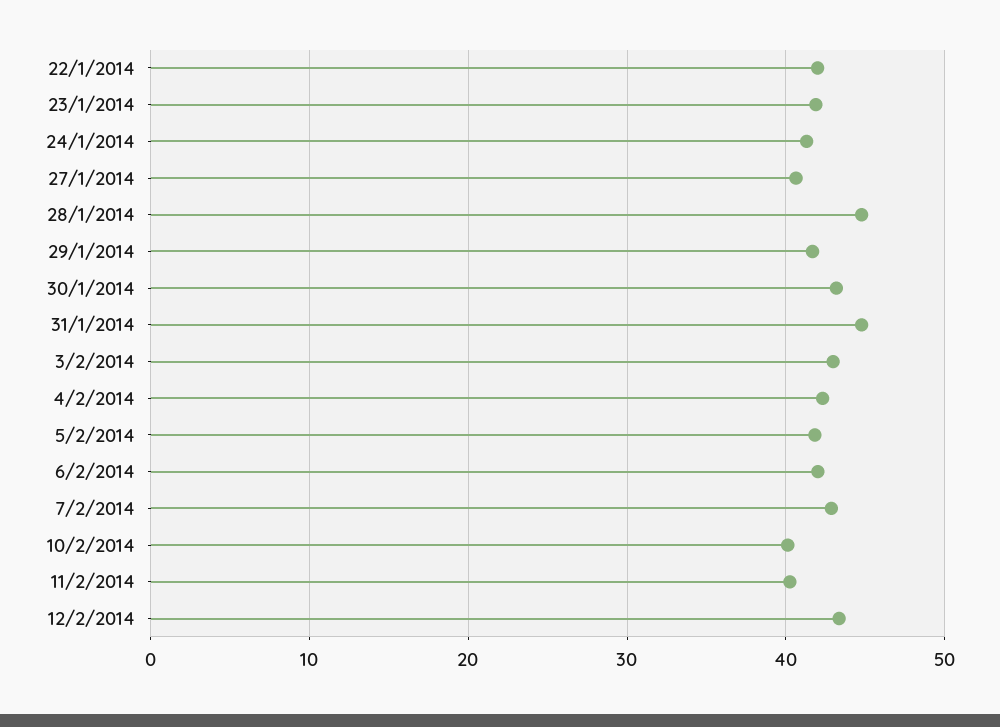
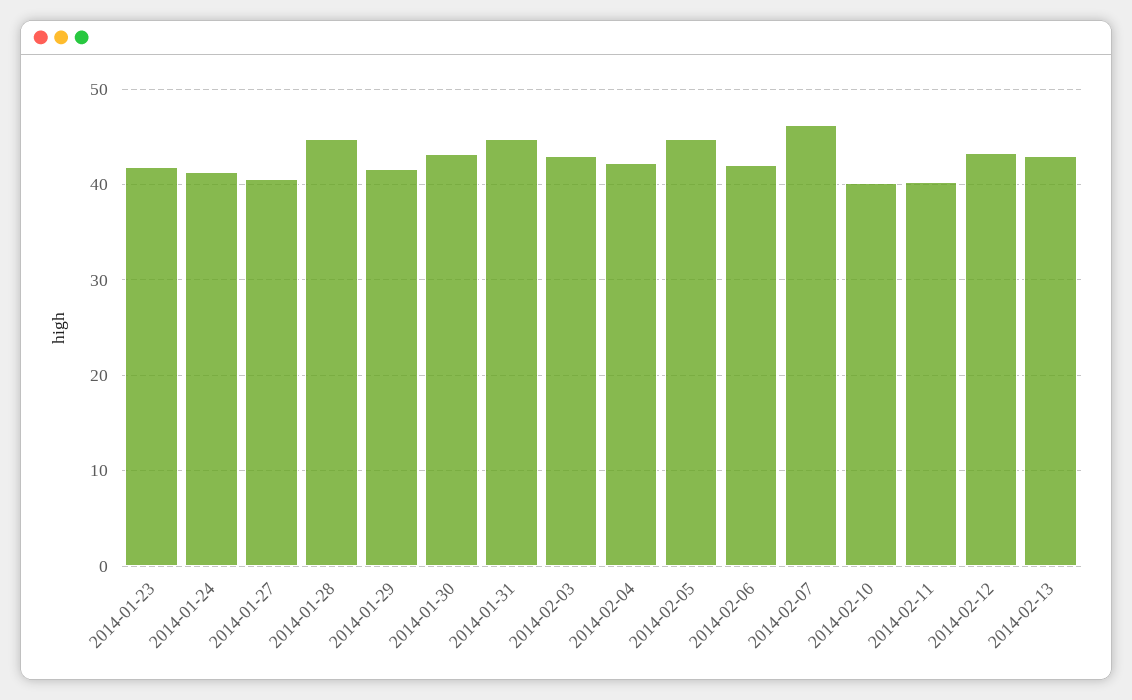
22/1/2014: 42 -> none
5/2/2014: 42 -> 45
7/2/2014: 43 -> 46
2014-02-13: none -> 43

